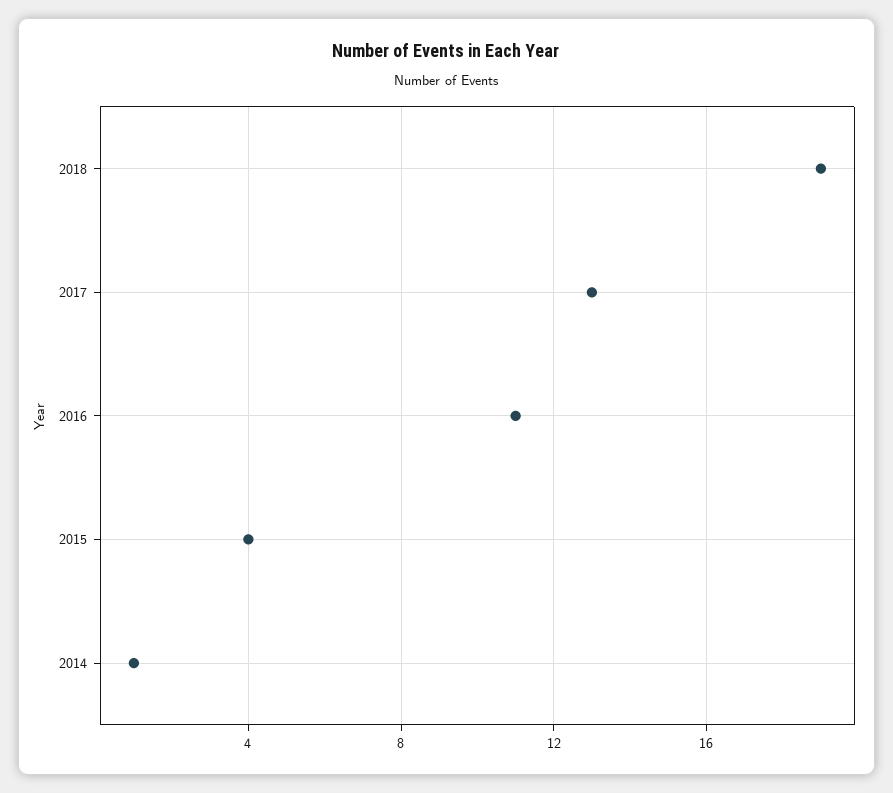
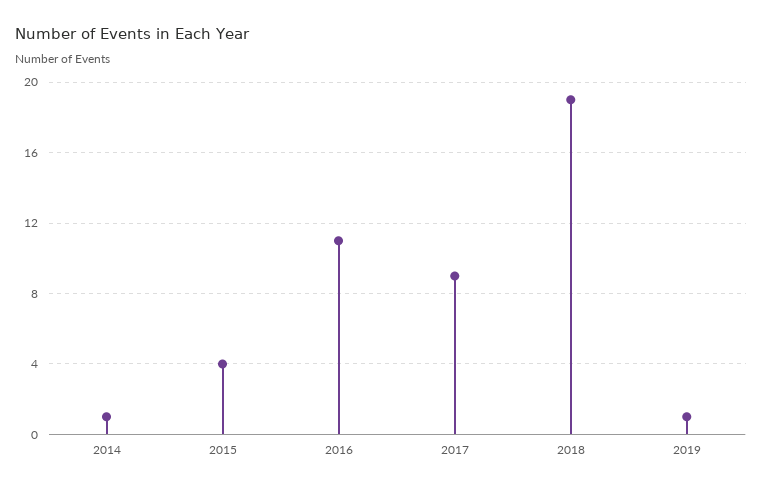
2017: 13 -> 9
2019: none -> 1

